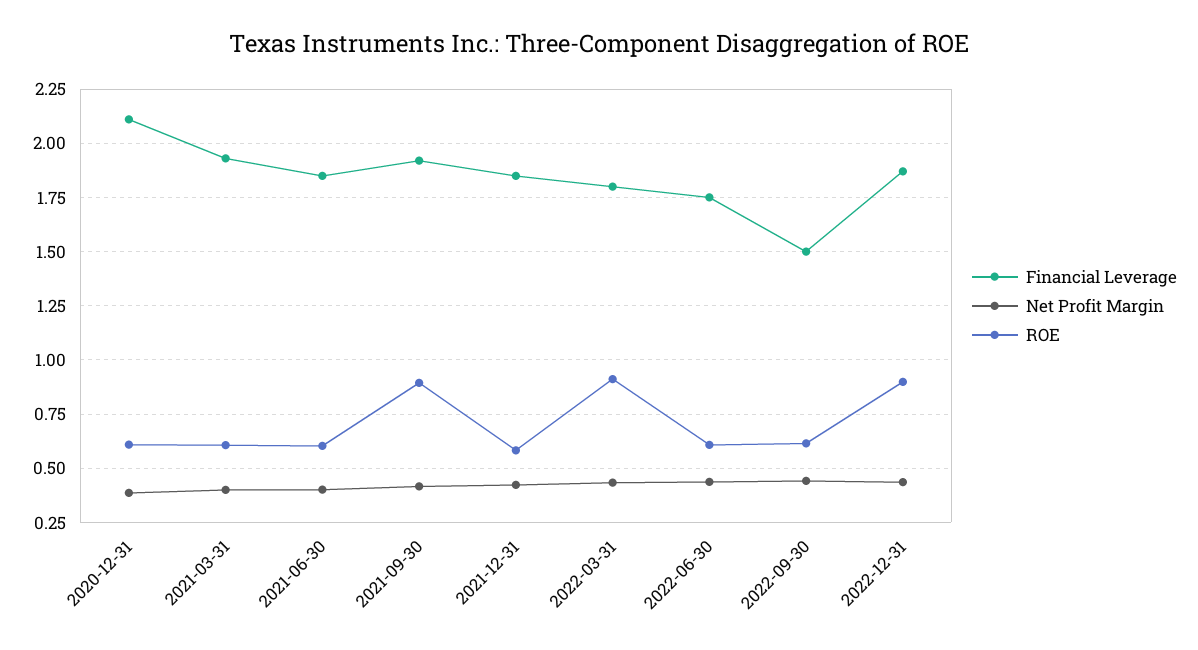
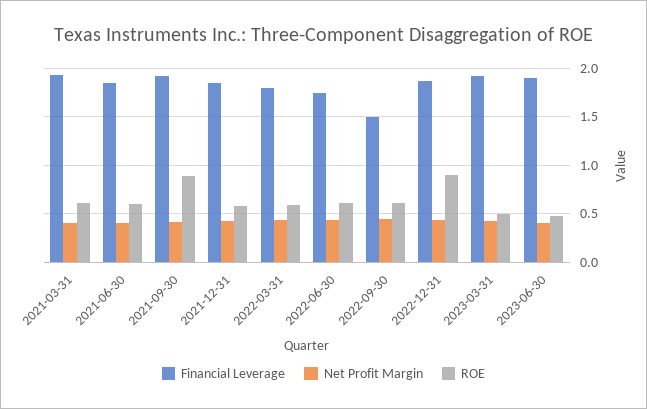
Financial Leverage, 2020-12-31: 2.1 -> none
Net Profit Margin, 2020-12-31: 0.4 -> none
ROE, 2020-12-31: 0.6 -> none
ROE, 2022-03-31: 0.9 -> 0.6
Financial Leverage, 2023-03-31: none -> 1.9
Net Profit Margin, 2023-03-31: none -> 0.4
ROE, 2023-03-31: none -> 0.5
Financial Leverage, 2023-06-30: none -> 1.9
Net Profit Margin, 2023-06-30: none -> 0.4
ROE, 2023-06-30: none -> 0.5

